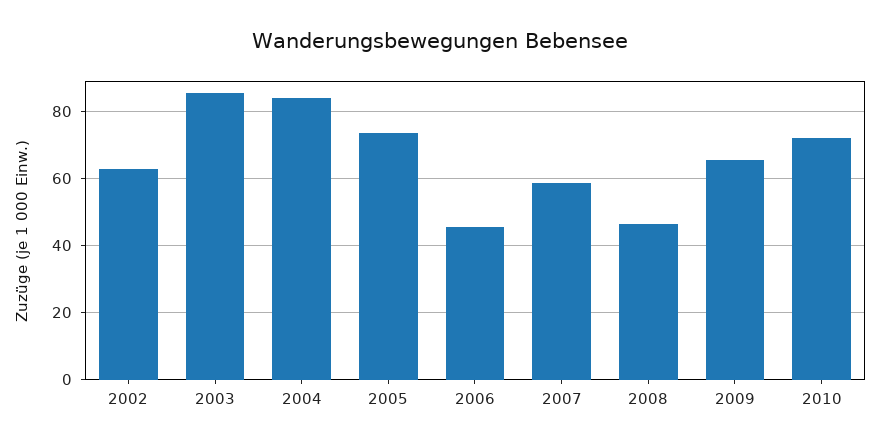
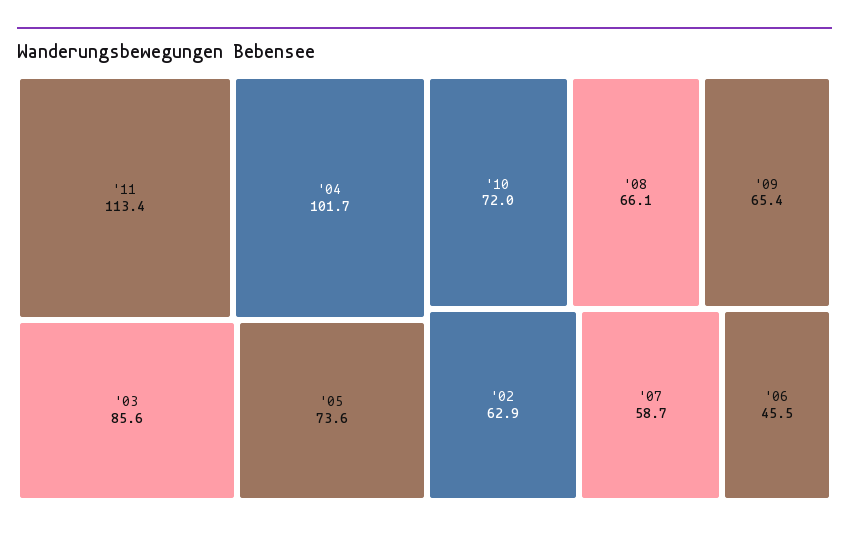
2004: 84 -> 101.7
2008: 46 -> 66.1
'11: none -> 113.4

